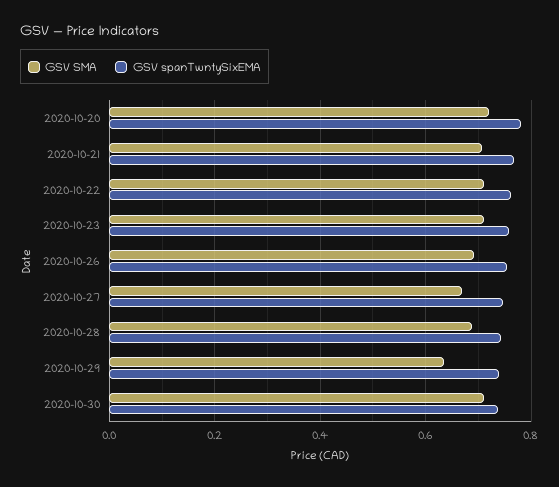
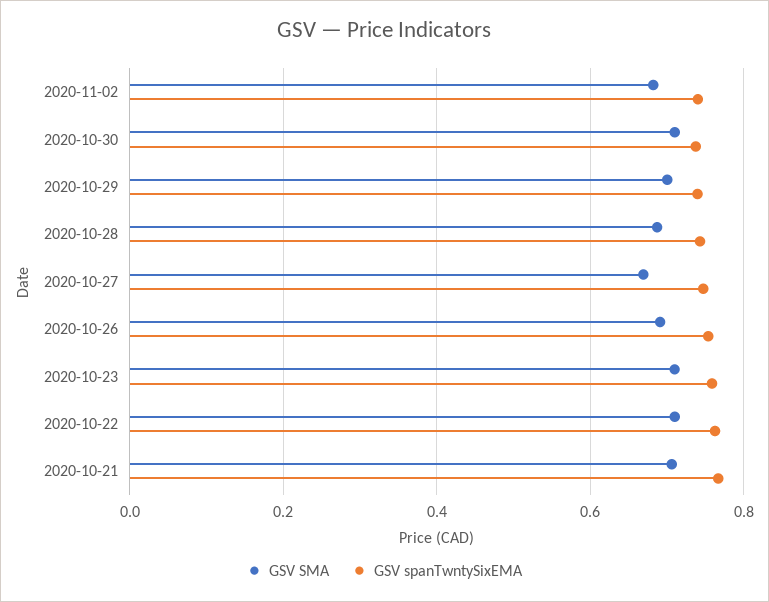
GSV SMA, 2020-10-20: 0.72 -> none
GSV spanTwntySixEMA, 2020-10-20: 0.78 -> none
GSV SMA, 2020-10-29: 0.64 -> 0.7
GSV SMA, 2020-11-02: none -> 0.68
GSV spanTwntySixEMA, 2020-11-02: none -> 0.74

